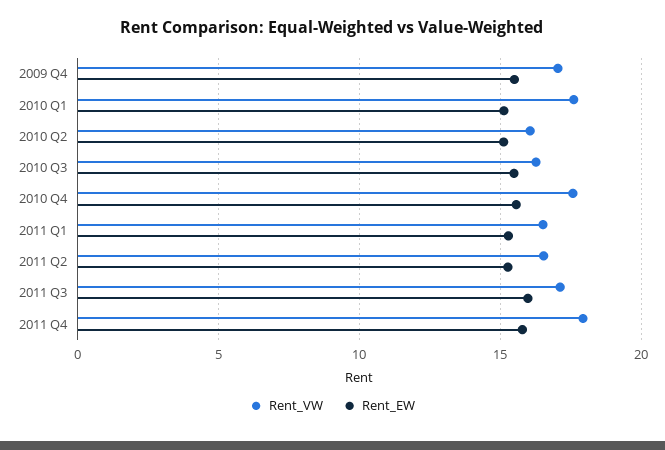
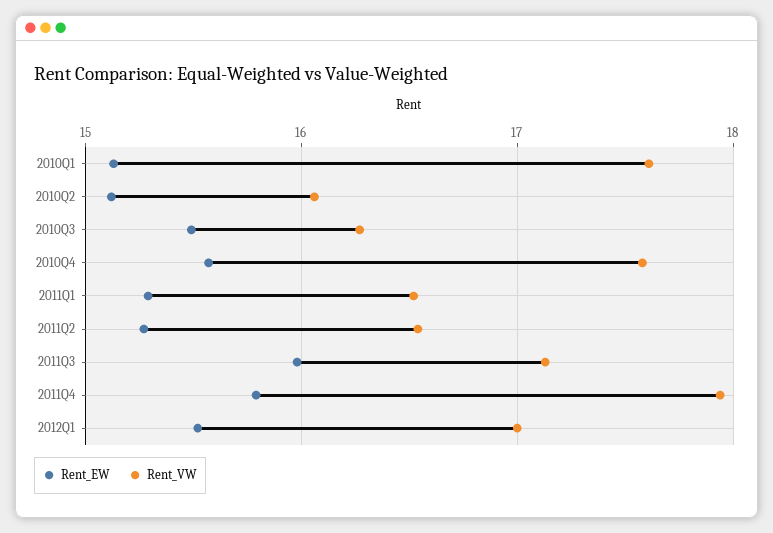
Rent_VW, 2009 Q4: 17 -> none
Rent_EW, 2009 Q4: 15.5 -> none
Rent_EW, 2012Q1: none -> 15.5
Rent_VW, 2012Q1: none -> 17

